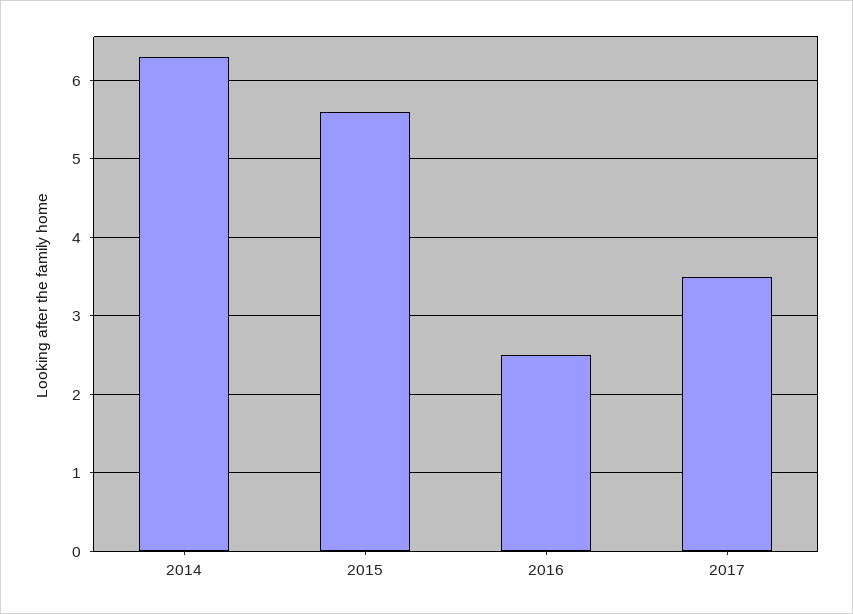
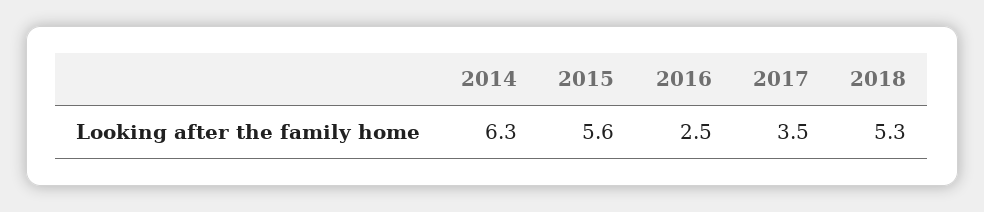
2018: none -> 5.3

